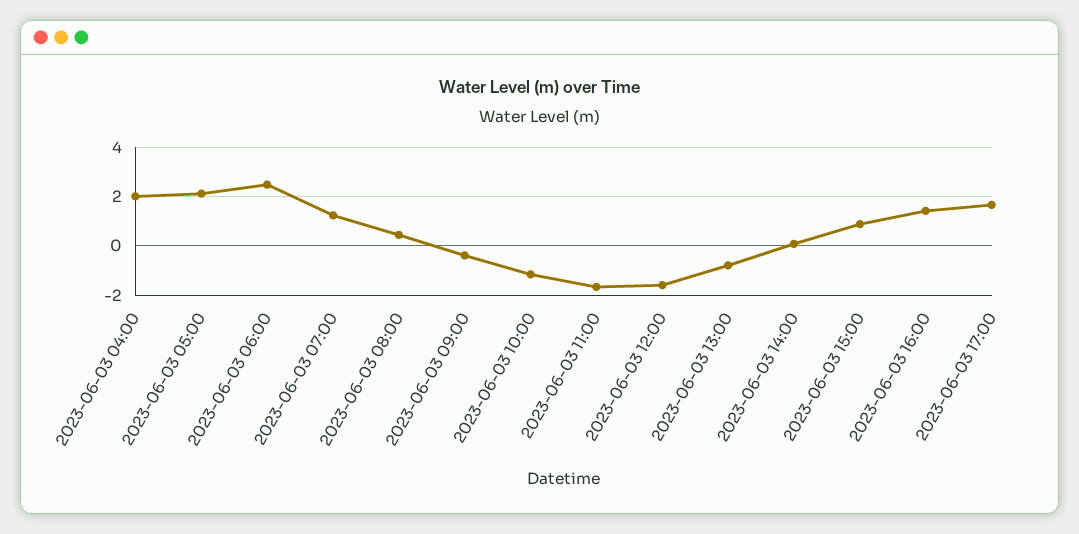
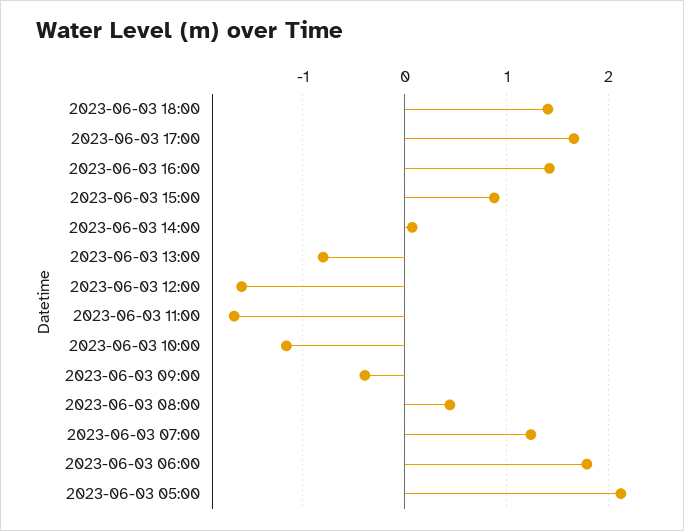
2023-06-03 04:00: 2 -> none
2023-06-03 06:00: 2.5 -> 1.8
2023-06-03 18:00: none -> 1.4

